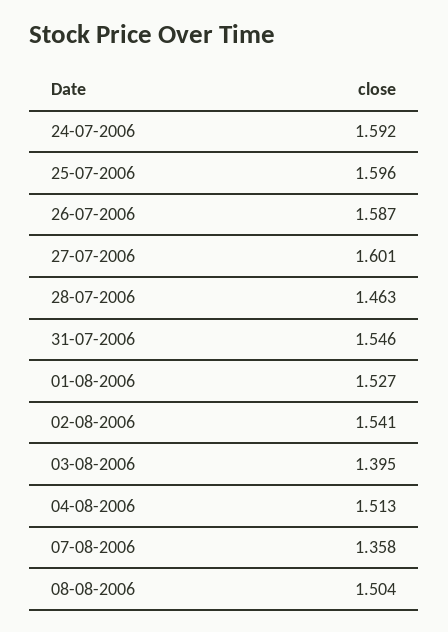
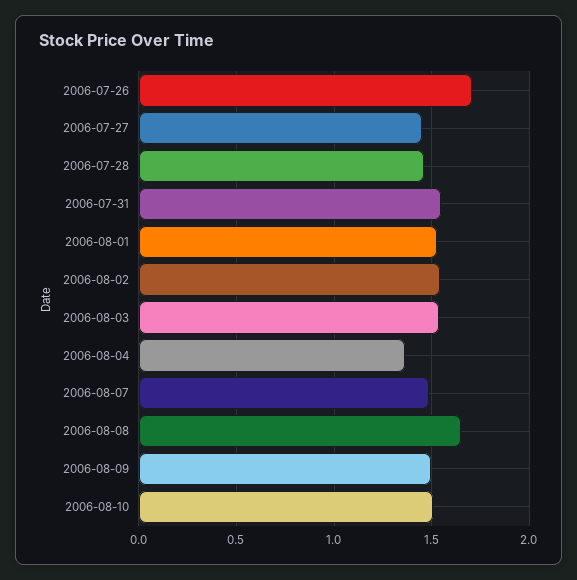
24-07-2006: 1.592 -> none
25-07-2006: 1.596 -> none
26-07-2006: 1.587 -> 1.7
27-07-2006: 1.601 -> 1.45
03-08-2006: 1.395 -> 1.55
04-08-2006: 1.513 -> 1.35
07-08-2006: 1.358 -> 1.5
08-08-2006: 1.504 -> 1.65
2006-08-09: none -> 1.5
2006-08-10: none -> 1.5

